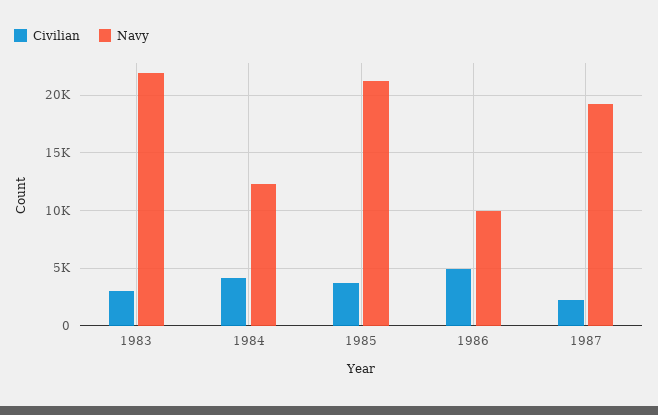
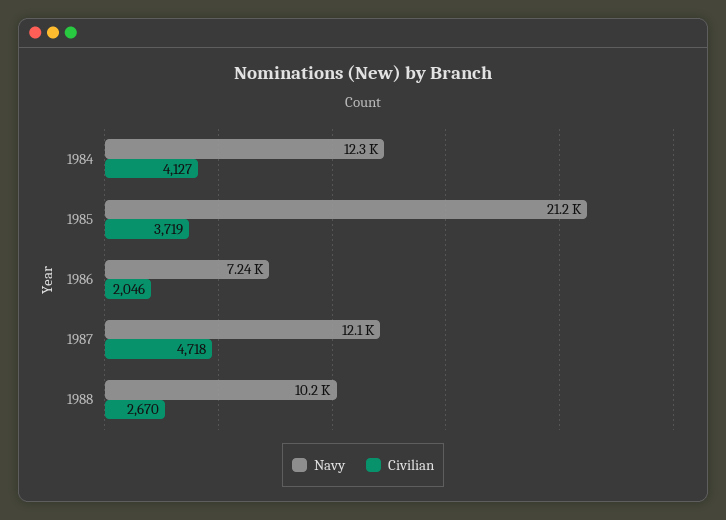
Civilian, 1983: 3000 -> none
Navy, 1983: 22000 -> none
Civilian, 1986: 5000 -> 2046
Navy, 1986: 10000 -> 7240
Civilian, 1987: 2000 -> 4718
Navy, 1987: 19000 -> 12100
Navy, 1988: none -> 10200
Civilian, 1988: none -> 2670

